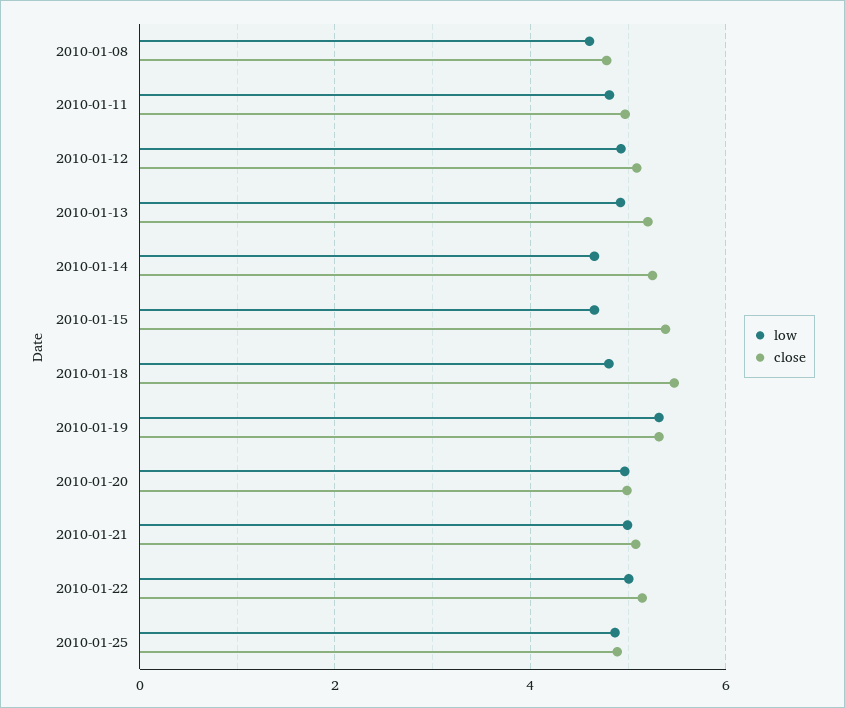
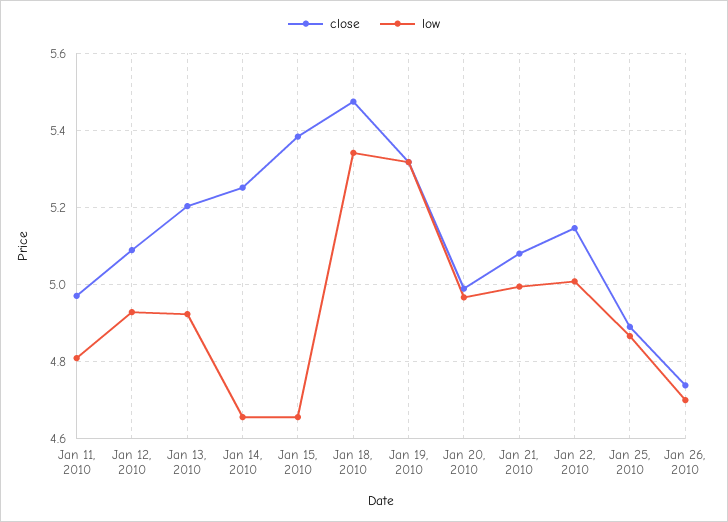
low, 2010-01-08: 4.6 -> none
close, 2010-01-08: 4.8 -> none
low, 2010-01-18: 4.8 -> 5.34
close, Jan 26, 2010: none -> 4.74
low, Jan 26, 2010: none -> 4.7

